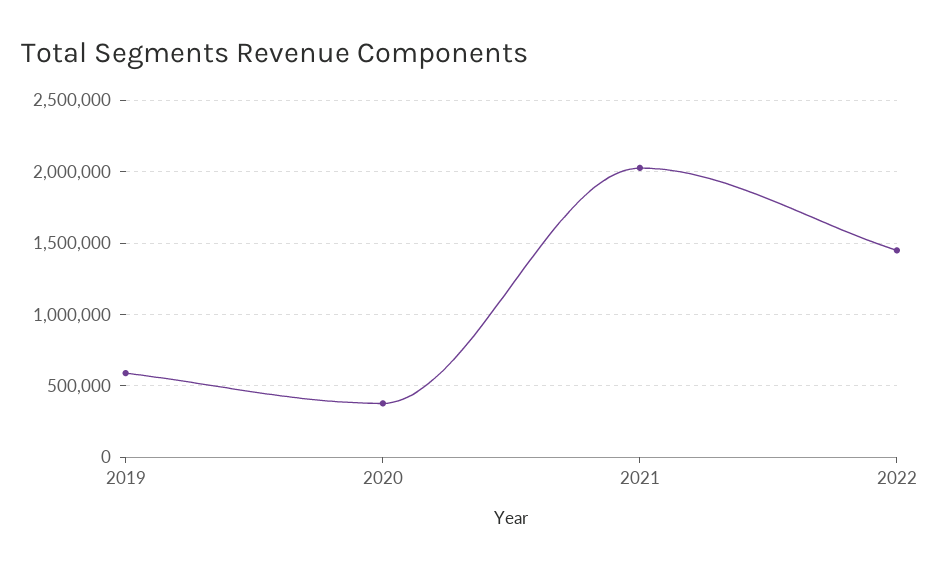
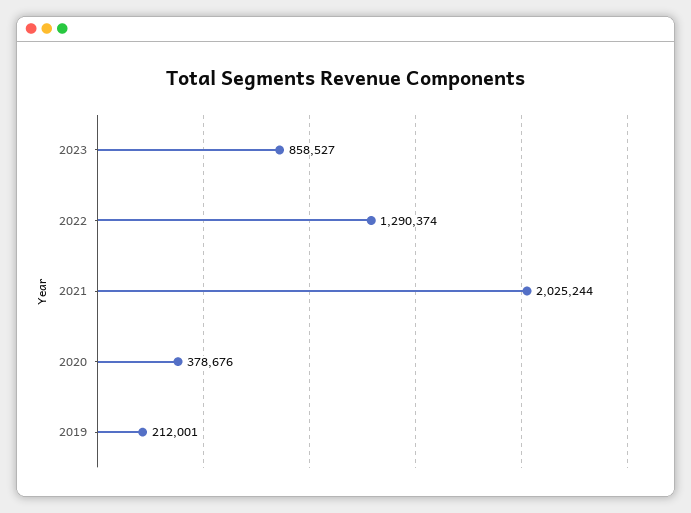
2019: 600000 -> 212001
2022: 1450000 -> 1290374
2023: none -> 858527

